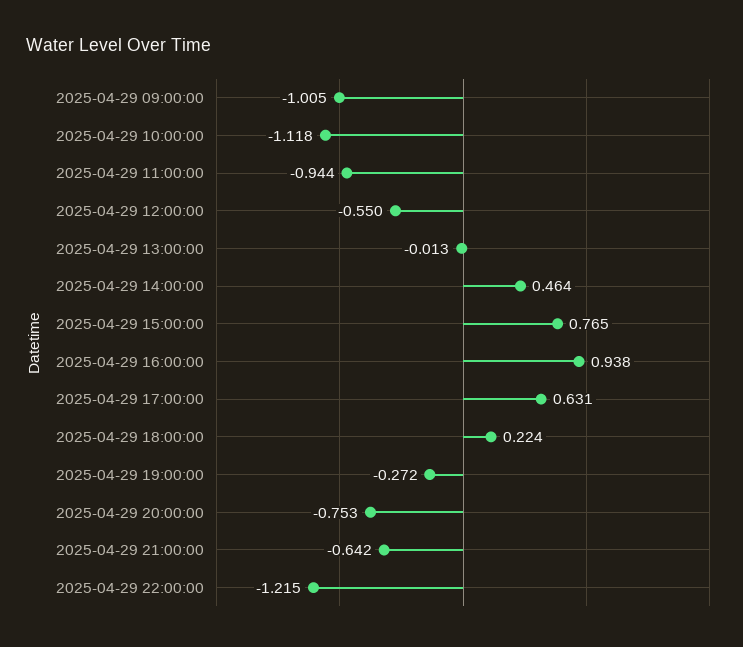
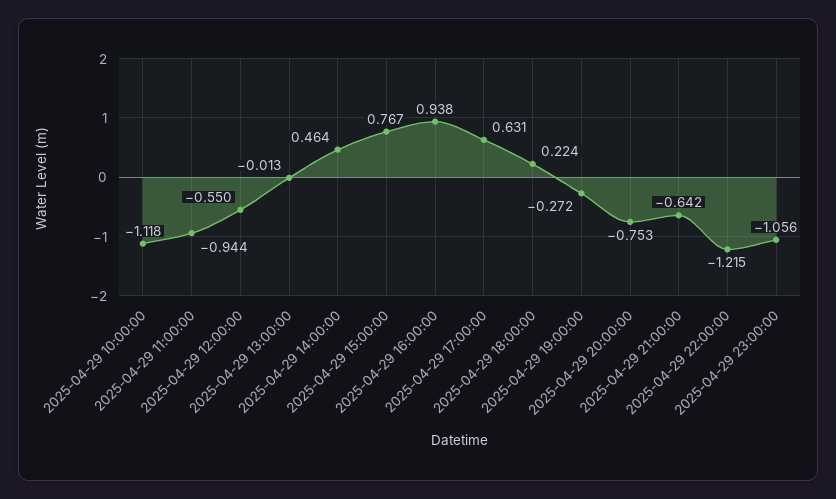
2025-04-29 09:00:00: -1.005 -> none
2025-04-29 15:00:00: 0.765 -> 0.767
2025-04-29 23:00:00: none -> -1.056

